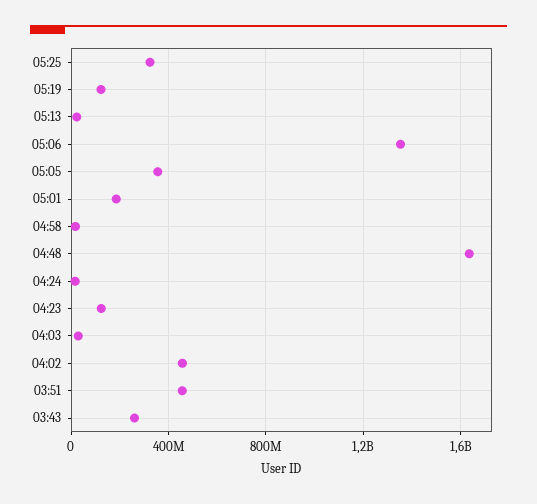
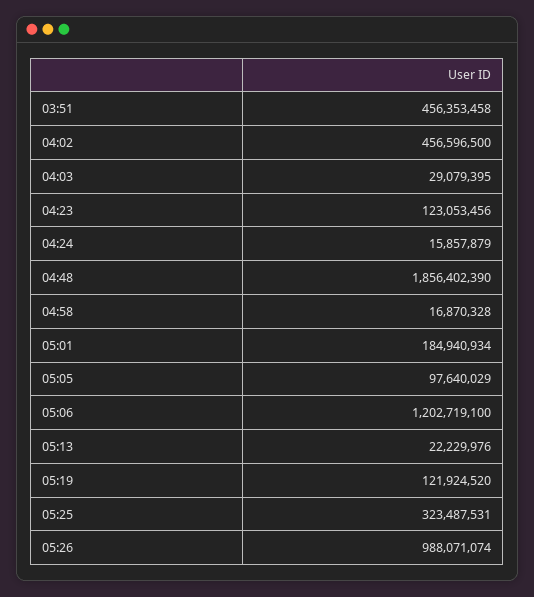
05:06: 1350000000 -> 1202719100
05:05: 350000000 -> 97640029
04:48: 1650000000 -> 1856402390
03:43: 250000000 -> none
05:26: none -> 988071074

